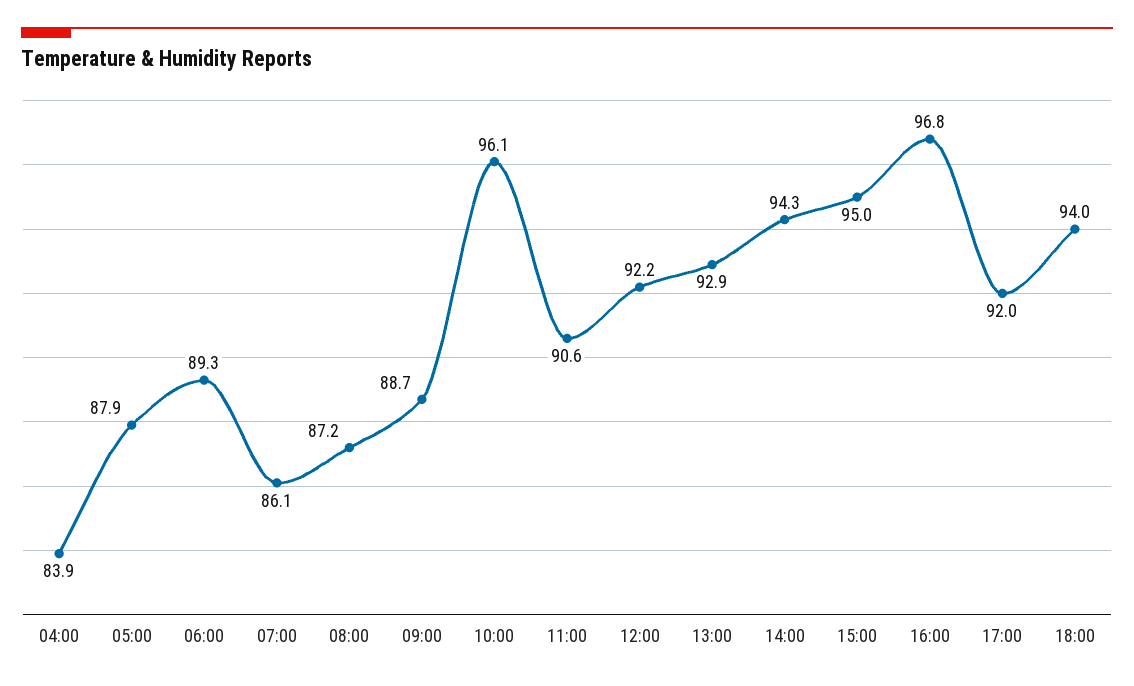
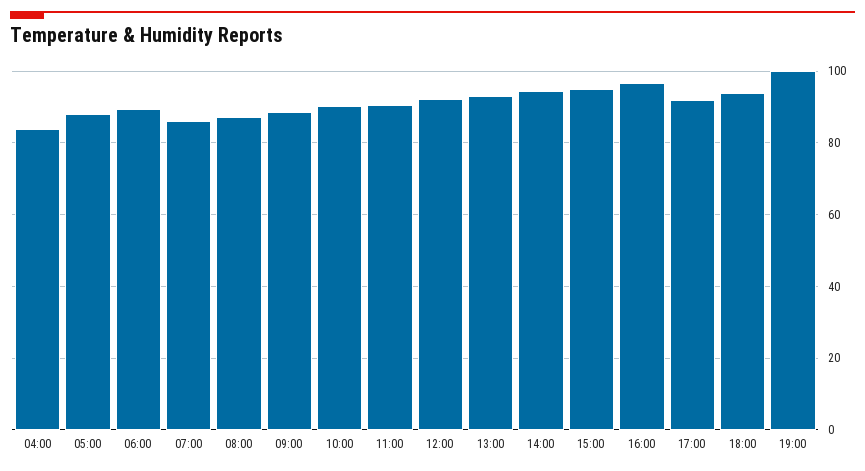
10:00: 96.1 -> 90
19:00: none -> 100

